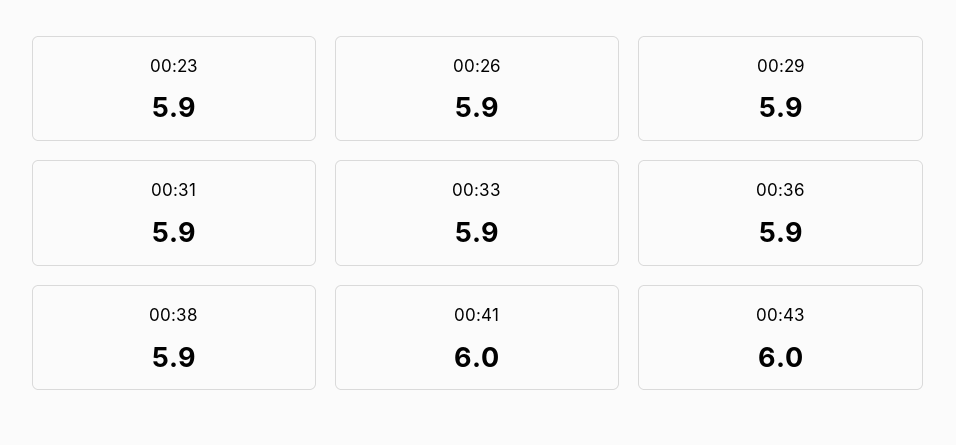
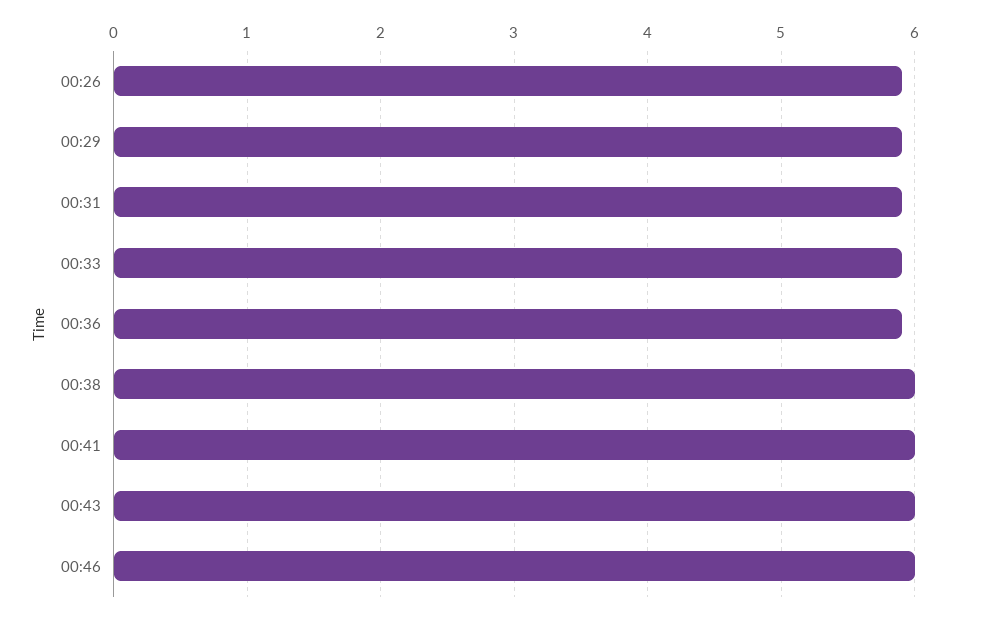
00:23: 5.9 -> none
00:38: 5.9 -> 6
00:46: none -> 6

